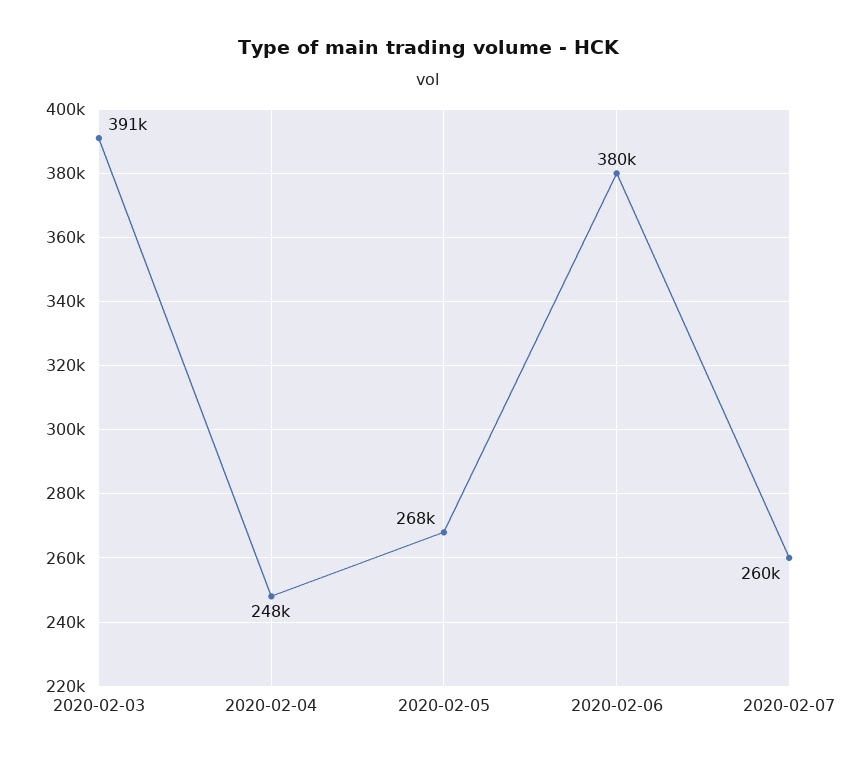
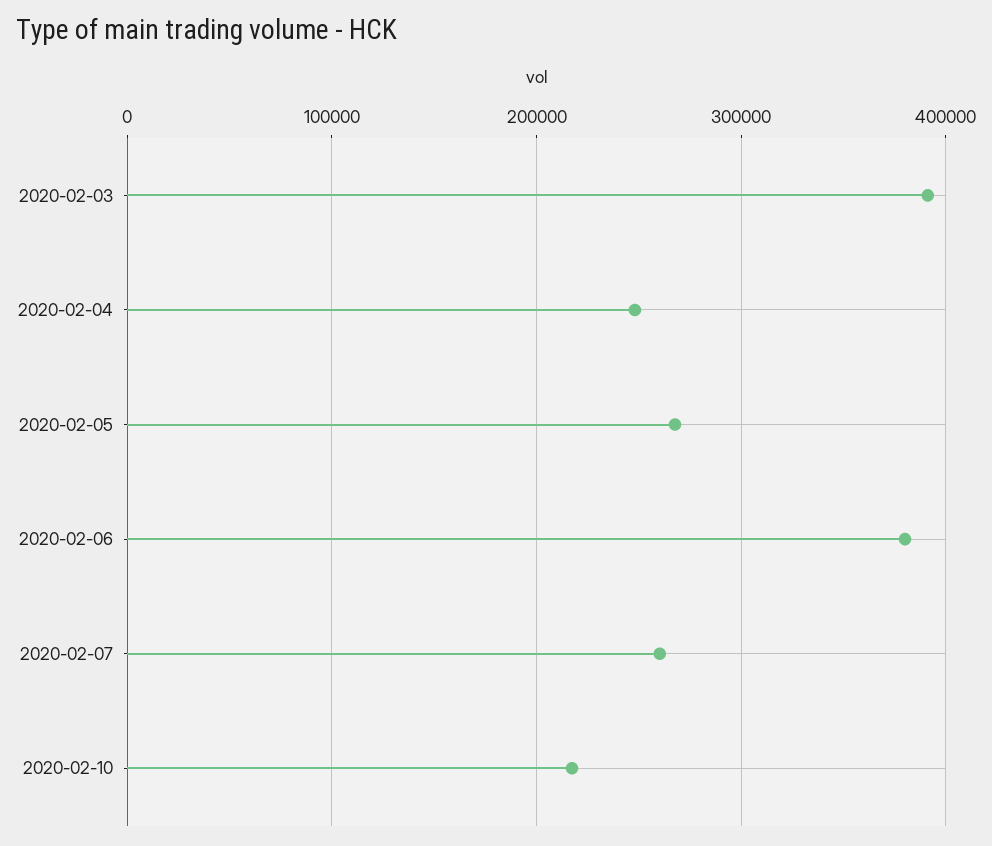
2020-02-10: none -> 220000

